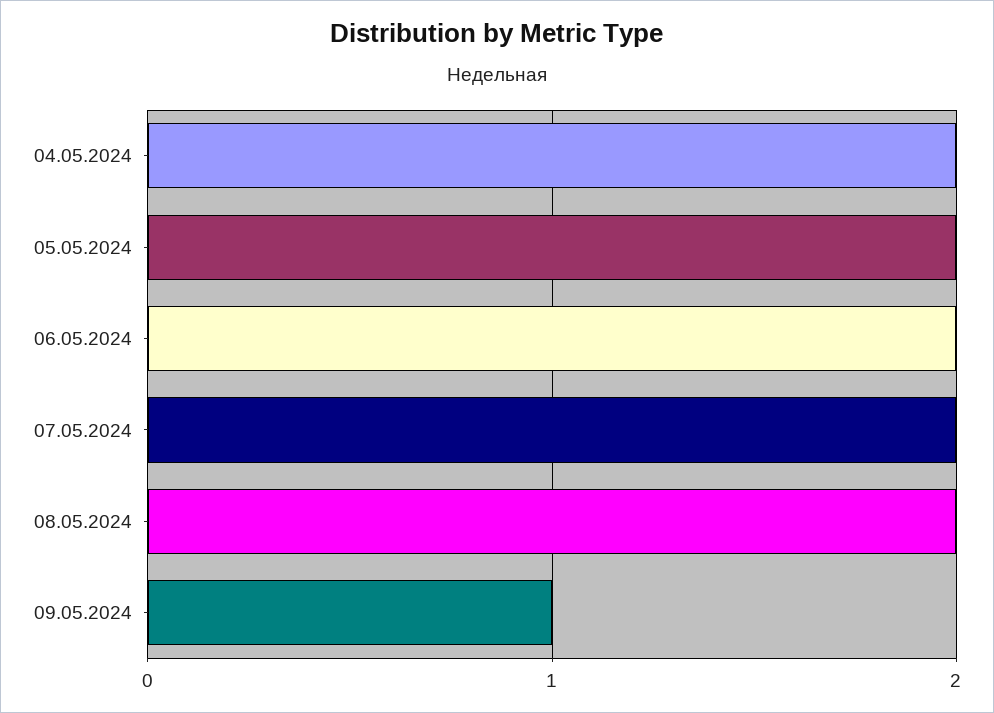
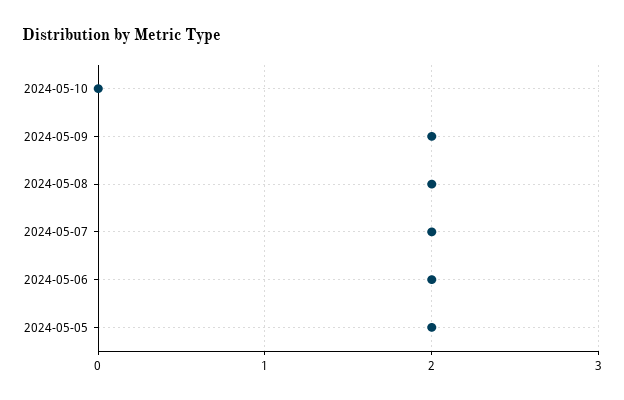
04.05.2024: 2 -> none
09.05.2024: 1 -> 2
2024-05-10: none -> 0

